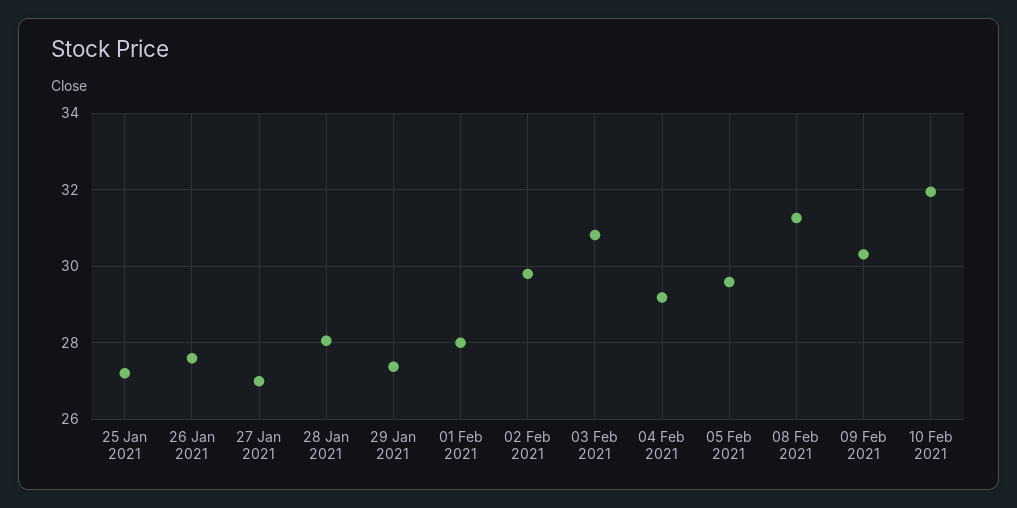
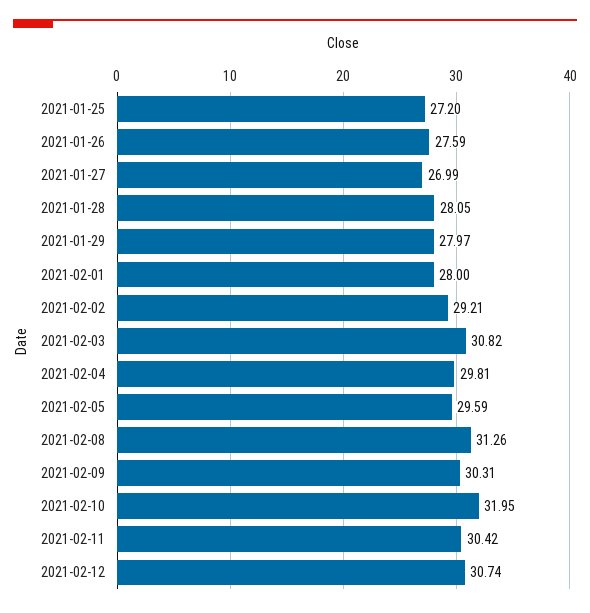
29 Jan 2021: 27.4 -> 27.97
02 Feb 2021: 29.8 -> 29.21
04 Feb 2021: 29.2 -> 29.81
2021-02-11: none -> 30.42
2021-02-12: none -> 30.74

